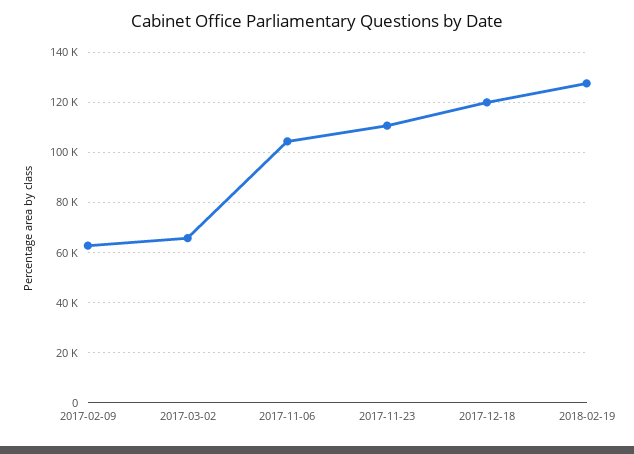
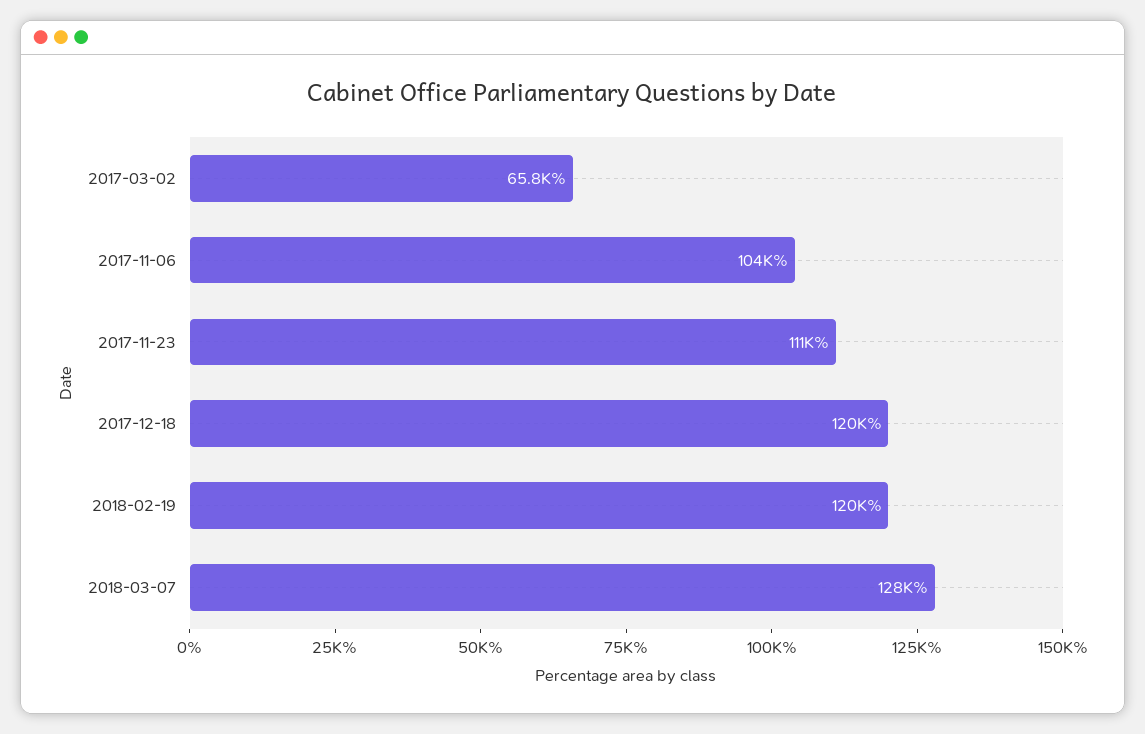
2017-02-09: 62500 -> none
2018-02-19: 127500 -> 120000
2018-03-07: none -> 128000

